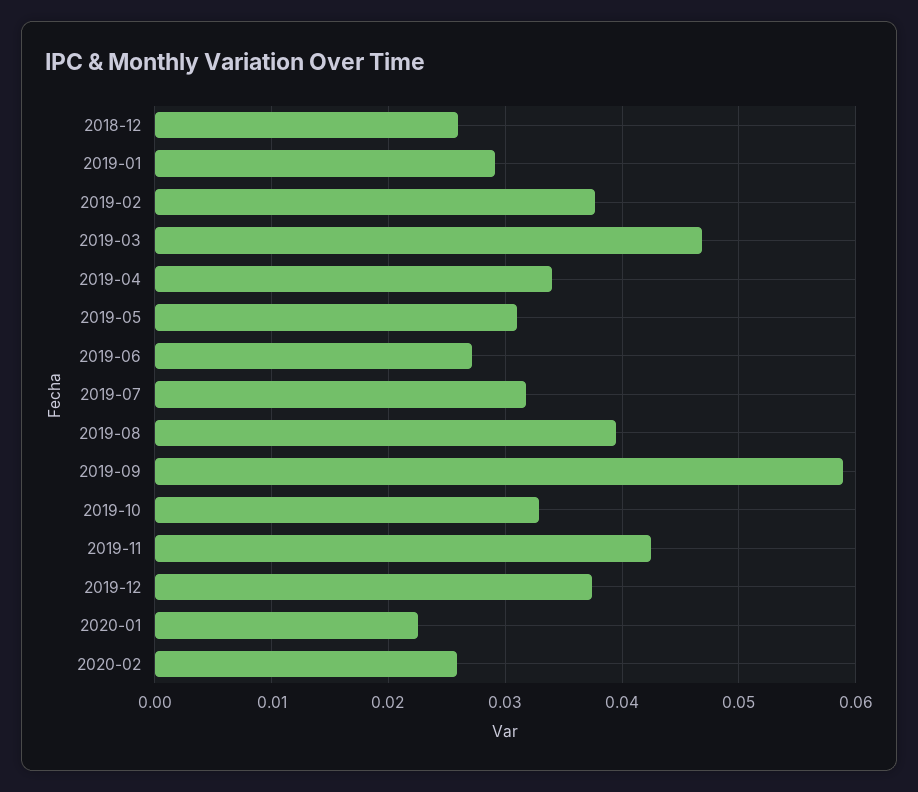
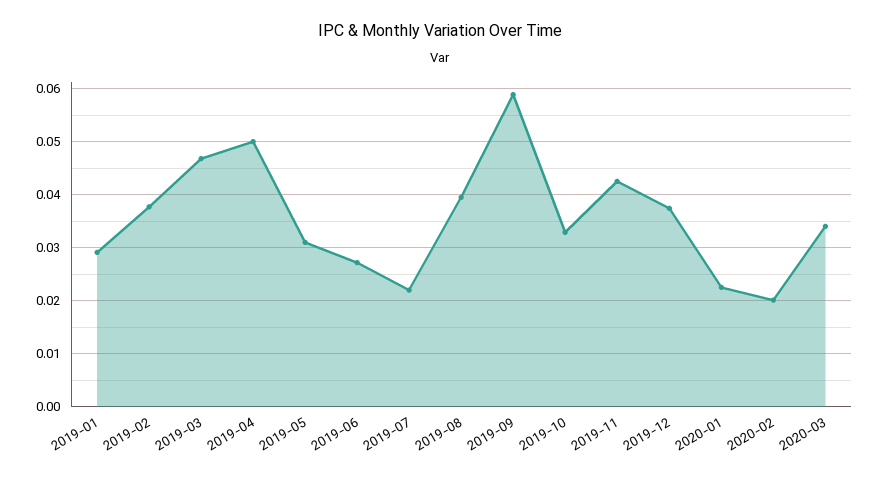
2018-12: 0.026 -> none
2019-04: 0.034 -> 0.05
2019-07: 0.032 -> 0.022
2020-02: 0.026 -> 0.02
2020-03: none -> 0.034

